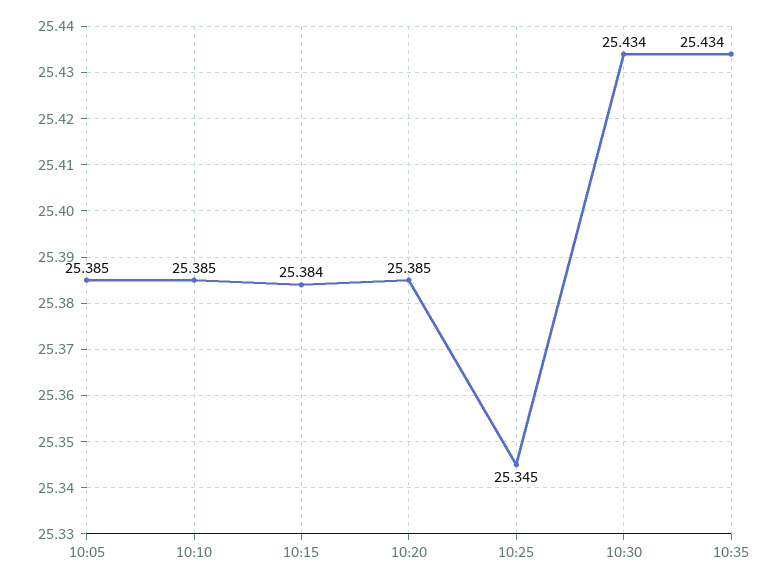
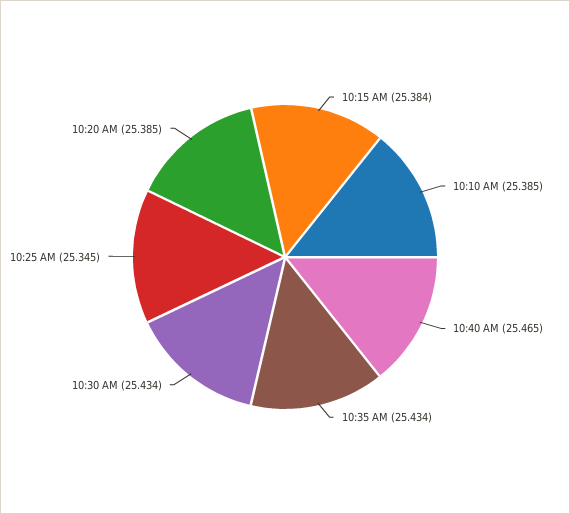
10:05: 25.385 -> none
10:40 AM: none -> 25.465

